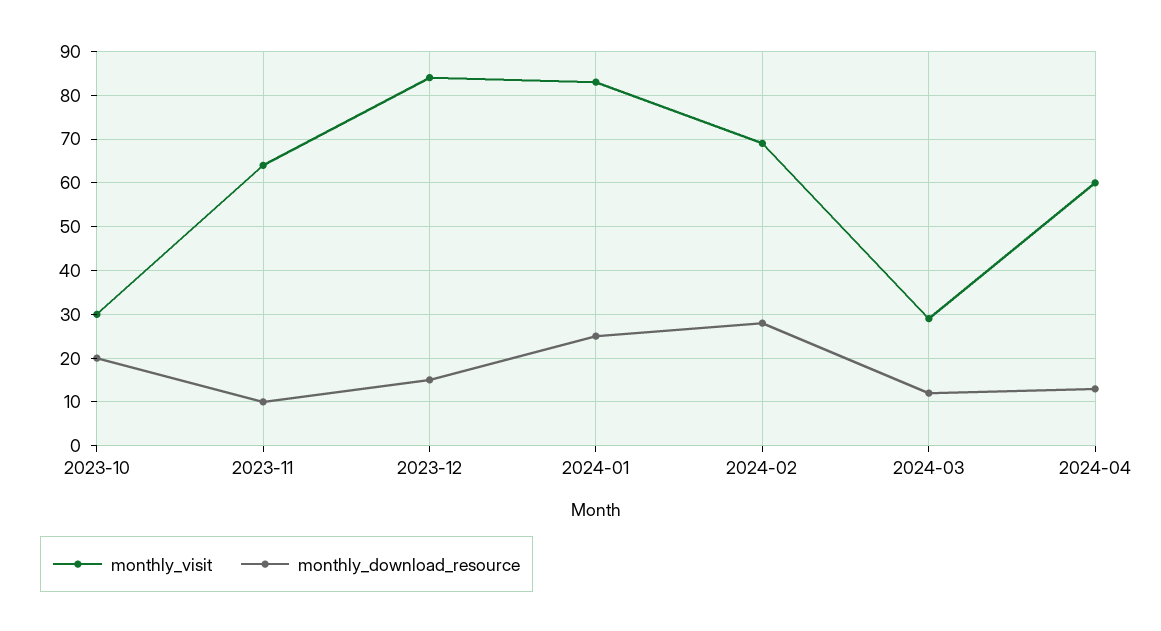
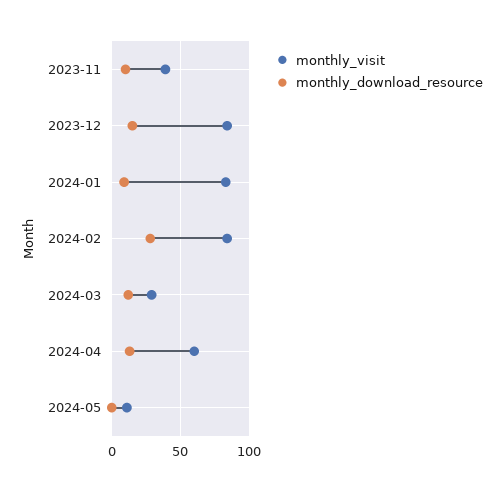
monthly_visit, 2023-10: 30 -> none
monthly_download_resource, 2023-10: 20 -> none
monthly_visit, 2023-11: 65 -> 40
monthly_download_resource, 2024-01: 25 -> 10
monthly_visit, 2024-02: 70 -> 85
monthly_visit, 2024-05: none -> 10
monthly_download_resource, 2024-05: none -> 0

